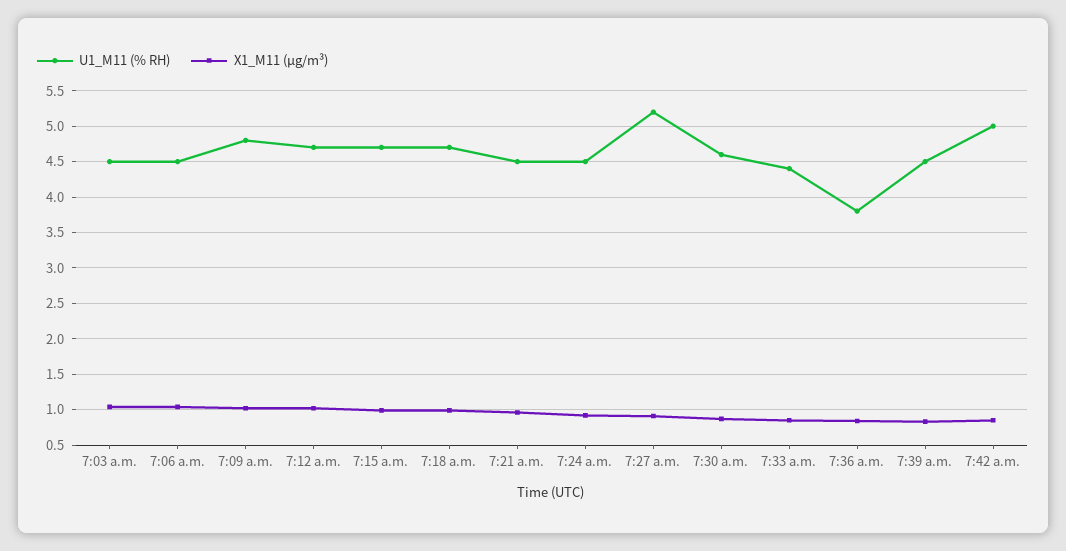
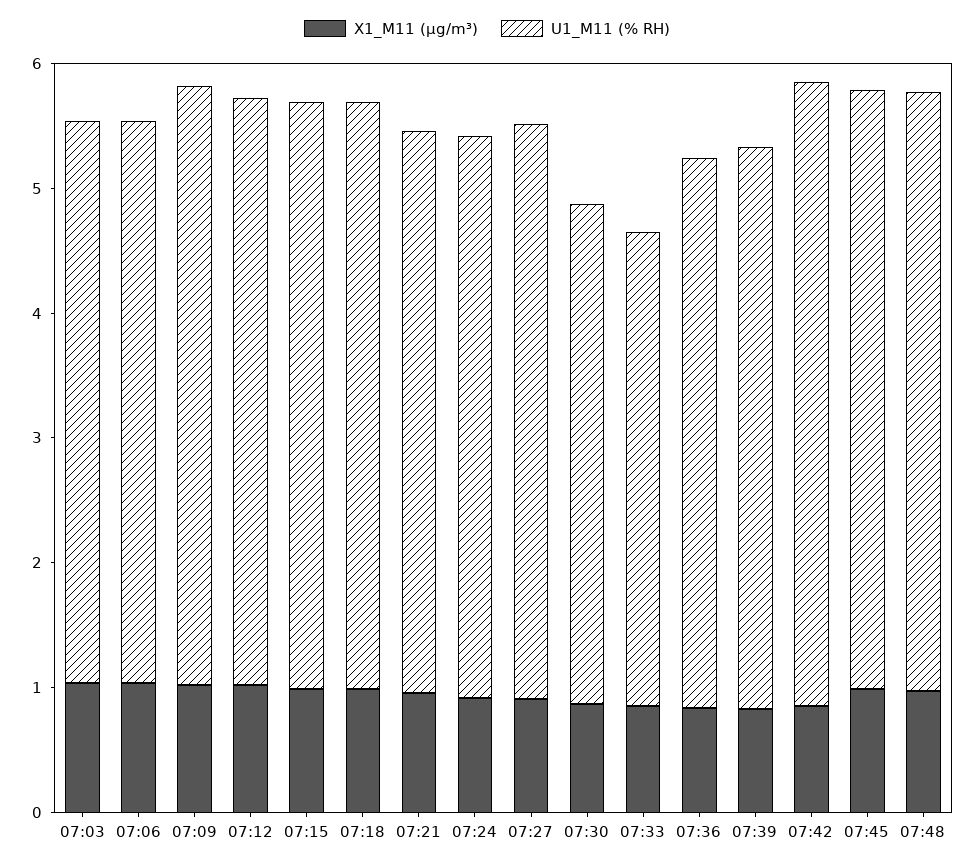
U1_M11 (% RH), 7:27 a.m.: 5.2 -> 4.6
U1_M11 (% RH), 7:30 a.m.: 4.6 -> 4
U1_M11 (% RH), 7:33 a.m.: 4.4 -> 3.8
U1_M11 (% RH), 7:36 a.m.: 3.8 -> 4.4
X1_M11 (μg/m³), 07:45: none -> 1
U1_M11 (% RH), 07:45: none -> 4.8
X1_M11 (μg/m³), 07:48: none -> 1
U1_M11 (% RH), 07:48: none -> 4.8

